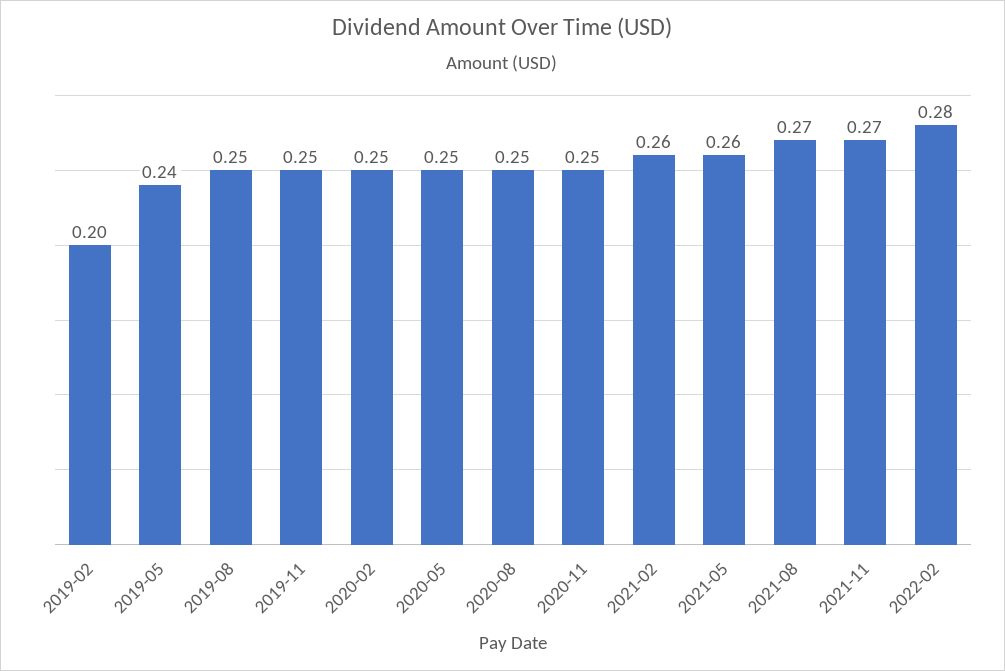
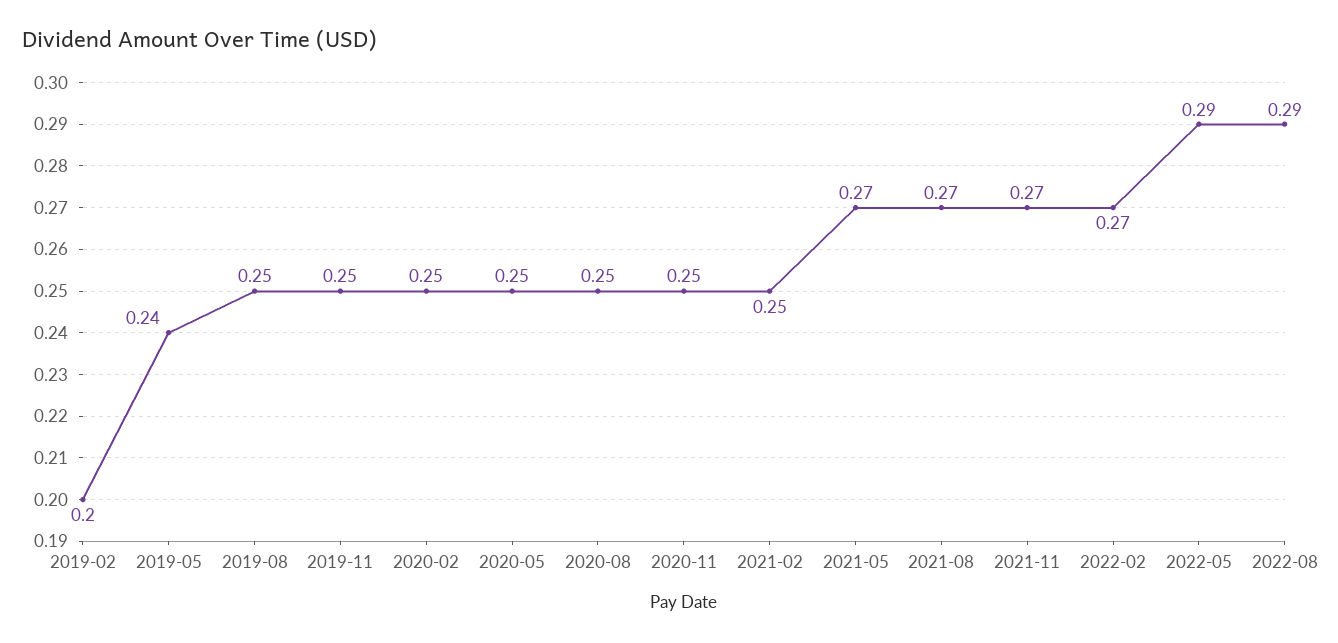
2021-02: 0.26 -> 0.25
2021-05: 0.26 -> 0.27
2022-02: 0.28 -> 0.27
2022-05: none -> 0.29
2022-08: none -> 0.29

